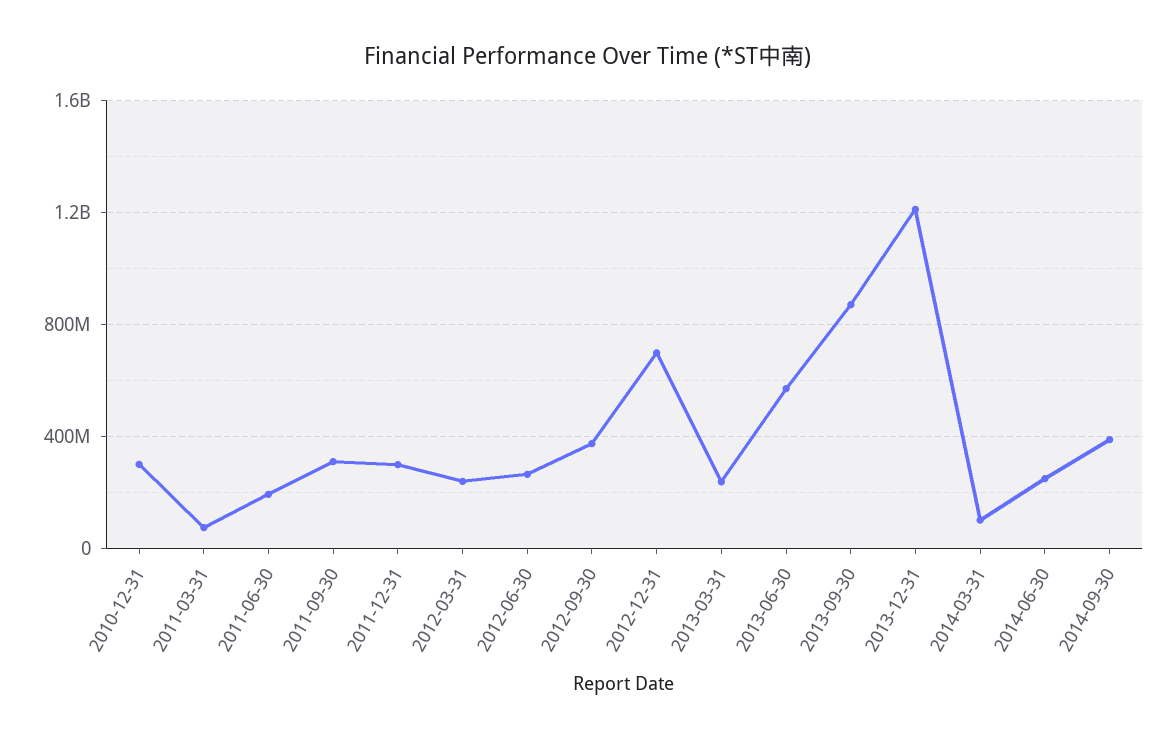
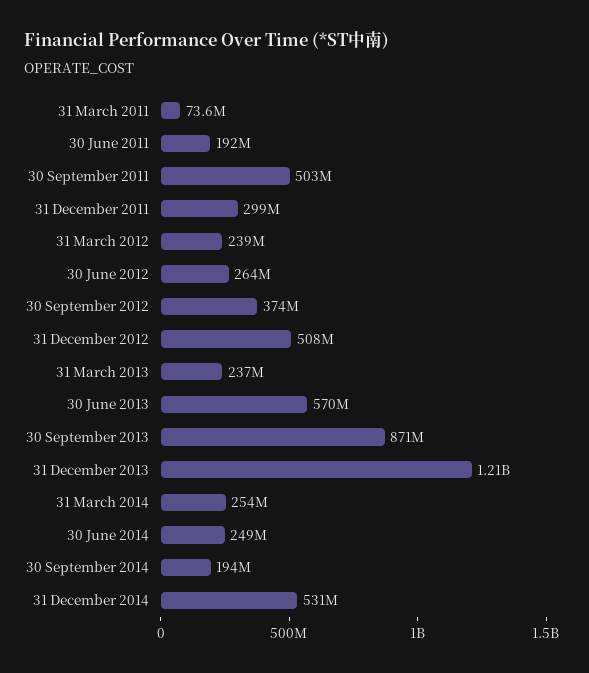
2010-12-31: 300000000 -> none
2011-09-30: 300000000 -> 503000000
2012-12-31: 700000000 -> 508000000
2014-03-31: 100000000 -> 254000000
2014-09-30: 400000000 -> 194000000
31 December 2014: none -> 531000000

